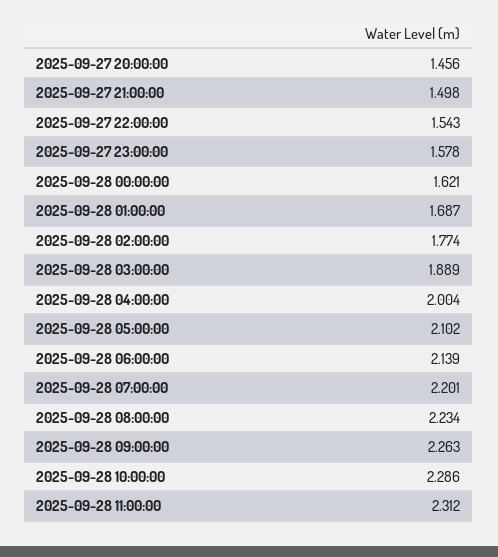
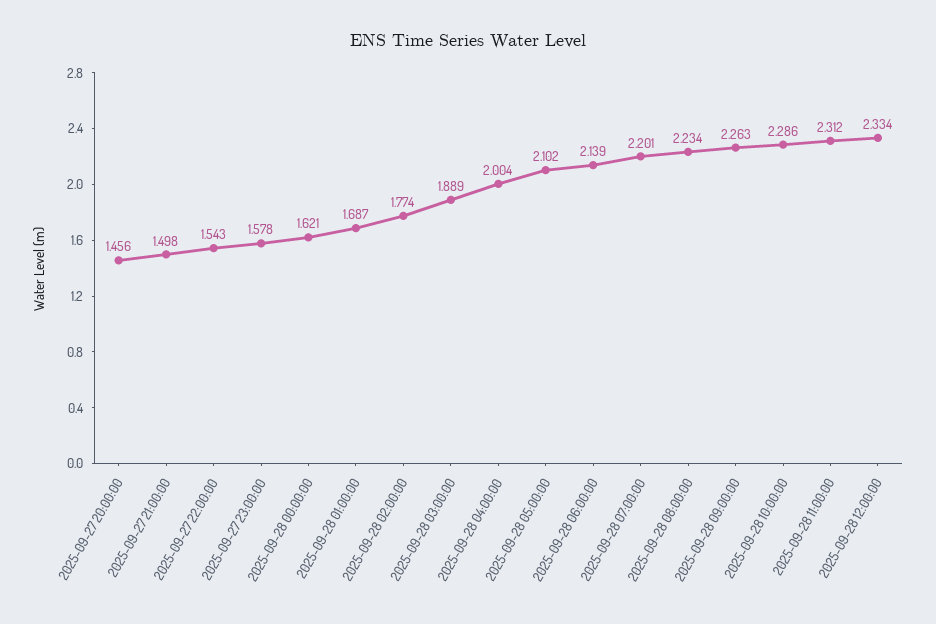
2025-09-28 12:00:00: none -> 2.334

